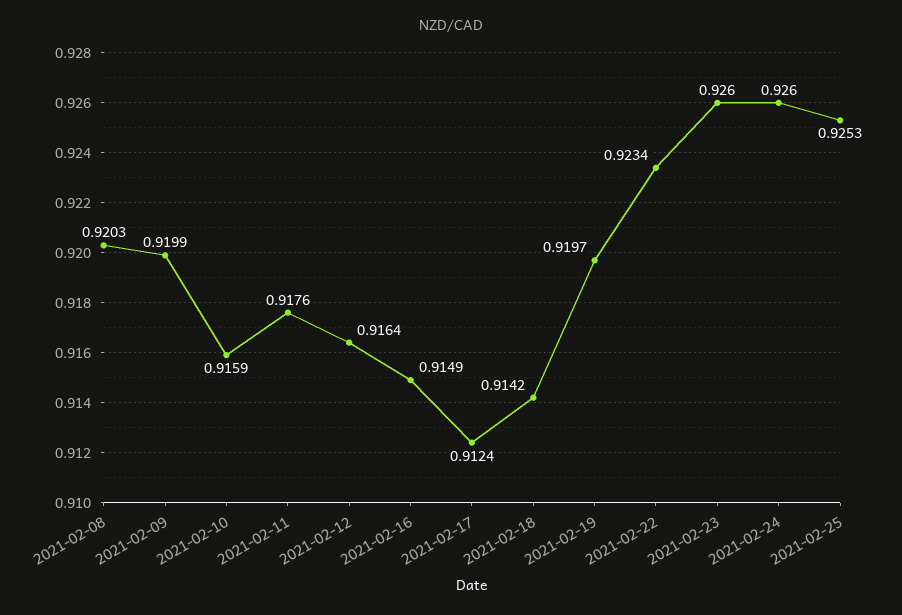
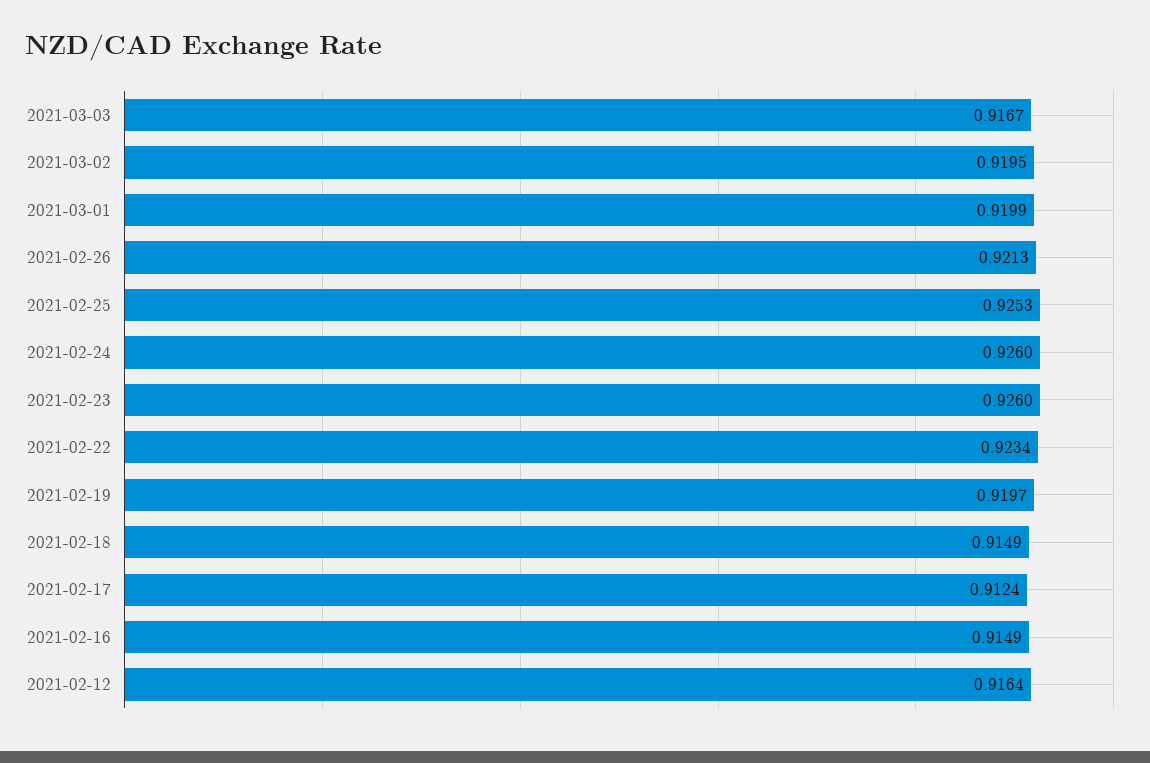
2021-02-08: 0.9203 -> none
2021-02-09: 0.9199 -> none
2021-02-10: 0.9159 -> none
2021-02-11: 0.9176 -> none
2021-02-18: 0.9142 -> 0.9149
2021-03-03: none -> 0.9167
2021-03-02: none -> 0.9195
2021-03-01: none -> 0.9199
2021-02-26: none -> 0.9213

